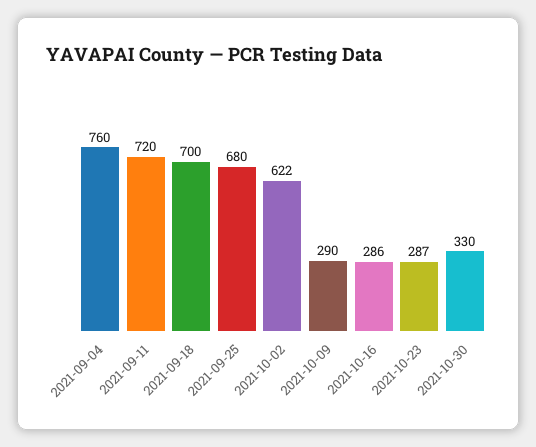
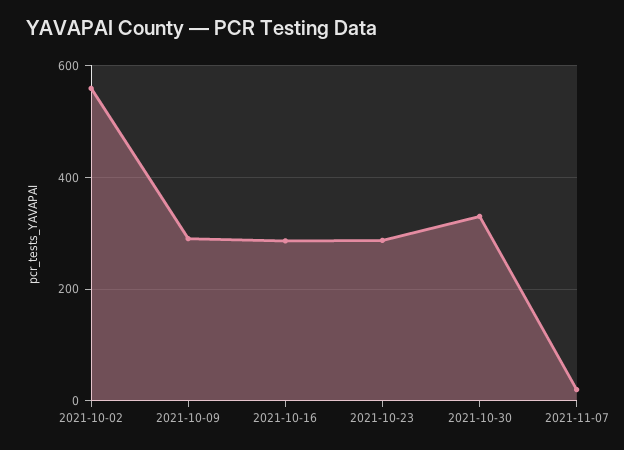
2021-09-04: 760 -> none
2021-09-11: 720 -> none
2021-09-18: 700 -> none
2021-09-25: 680 -> none
2021-10-02: 622 -> 560
2021-11-07: none -> 20

